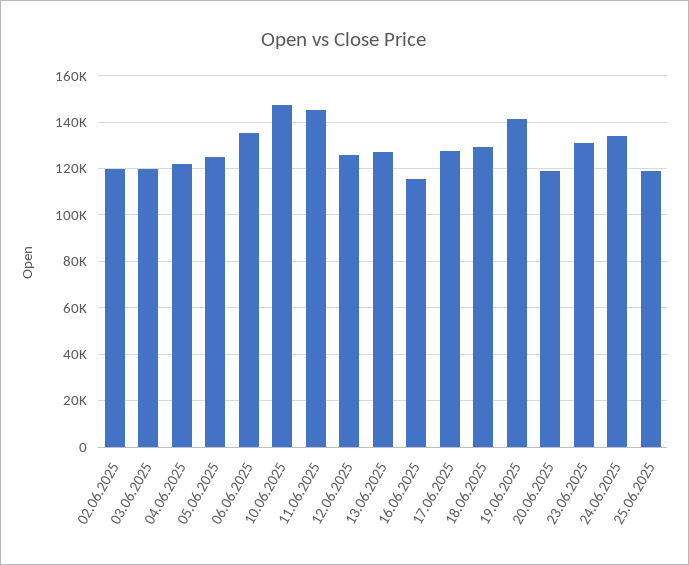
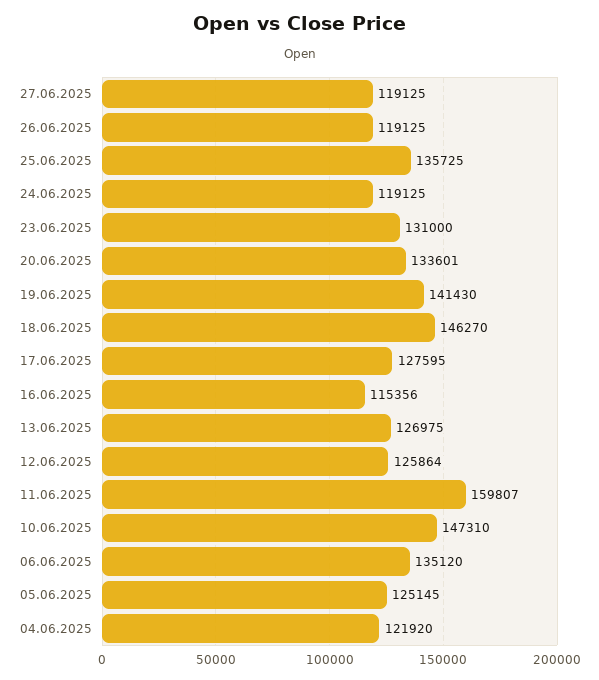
02.06.2025: 120000 -> none
03.06.2025: 120000 -> none
11.06.2025: 145000 -> 159807
18.06.2025: 130000 -> 146270
20.06.2025: 120000 -> 133601
24.06.2025: 135000 -> 119125
25.06.2025: 120000 -> 135725
27.06.2025: none -> 119125
26.06.2025: none -> 119125

